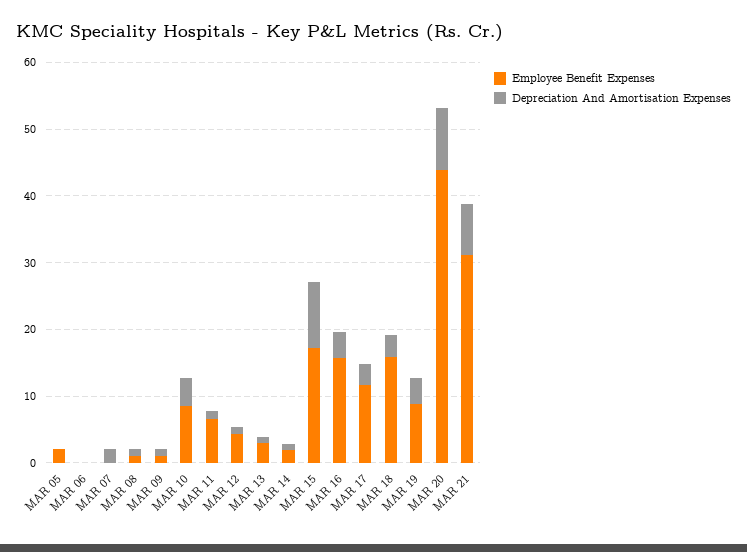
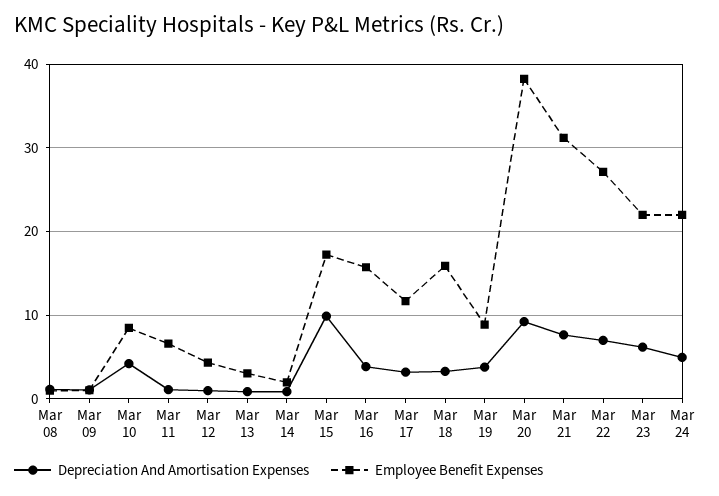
Employee Benefit Expenses, MAR 05: 2 -> none
Depreciation And Amortisation Expenses, MAR 05: 0 -> none
Employee Benefit Expenses, MAR 06: 0 -> none
Depreciation And Amortisation Expenses, MAR 06: 0 -> none
Employee Benefit Expenses, MAR 07: 0 -> none
Depreciation And Amortisation Expenses, MAR 07: 2 -> none
Employee Benefit Expenses, MAR 20: 44 -> 38
Depreciation And Amortisation Expenses, Mar 22: none -> 7
Employee Benefit Expenses, Mar 22: none -> 27
Depreciation And Amortisation Expenses, Mar 23: none -> 6
Employee Benefit Expenses, Mar 23: none -> 22
Depreciation And Amortisation Expenses, Mar 24: none -> 5
Employee Benefit Expenses, Mar 24: none -> 22

